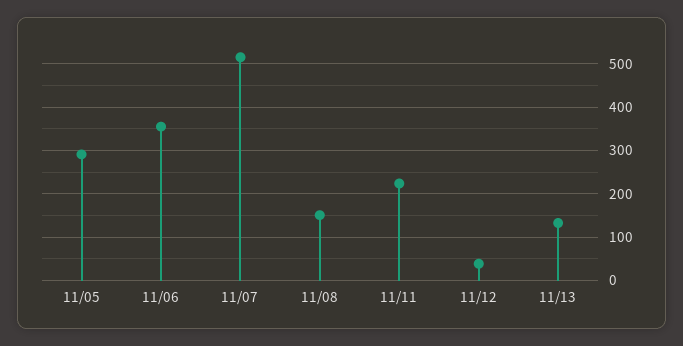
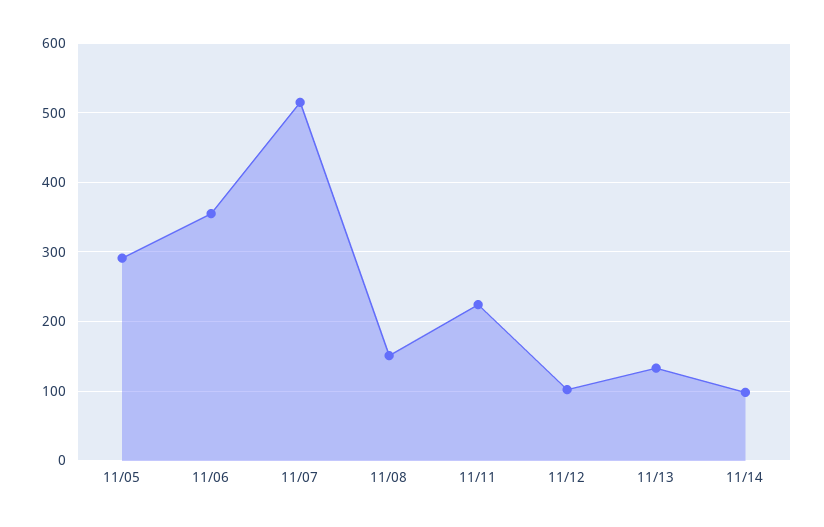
11/12: 40 -> 100
11/14: none -> 100

